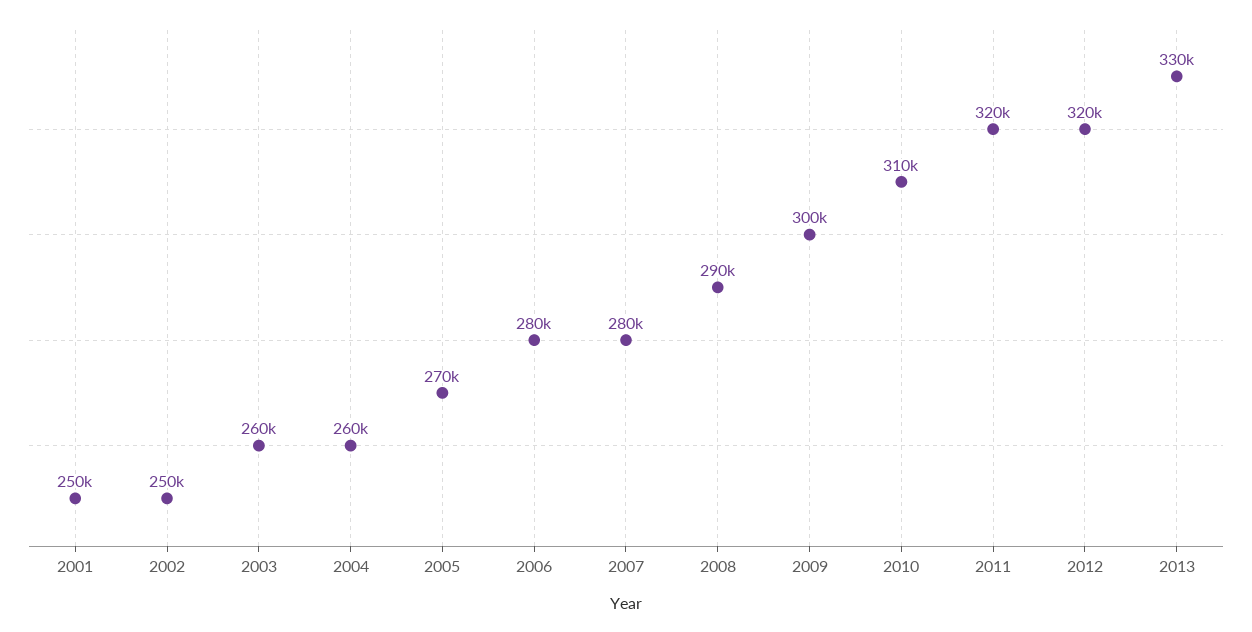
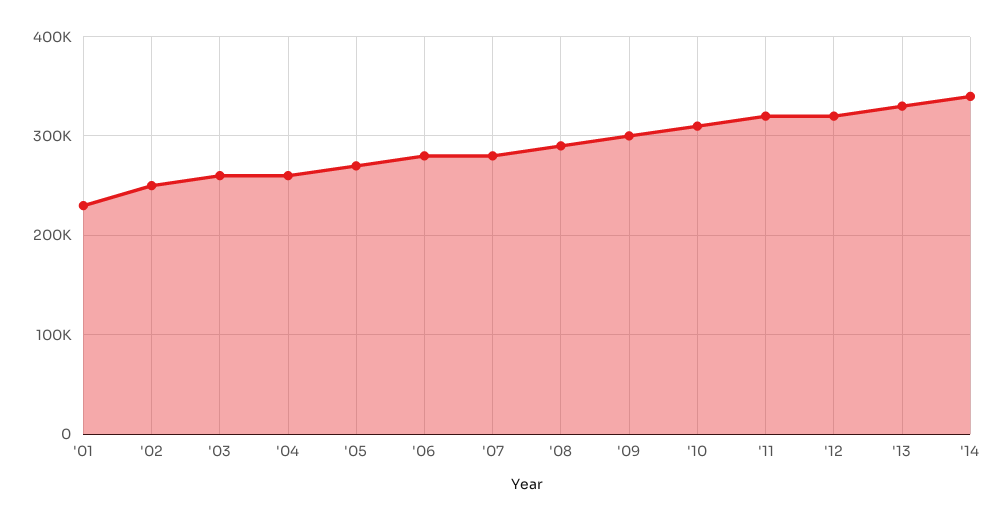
2001: 250000 -> 230000
'14: none -> 340000

